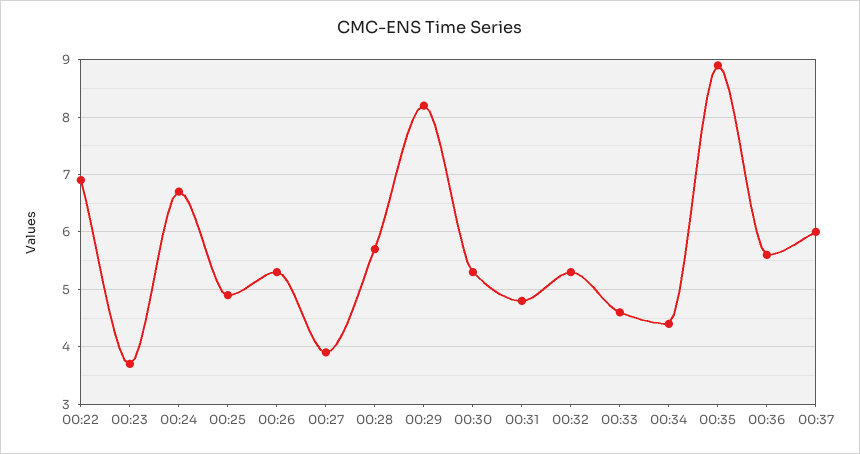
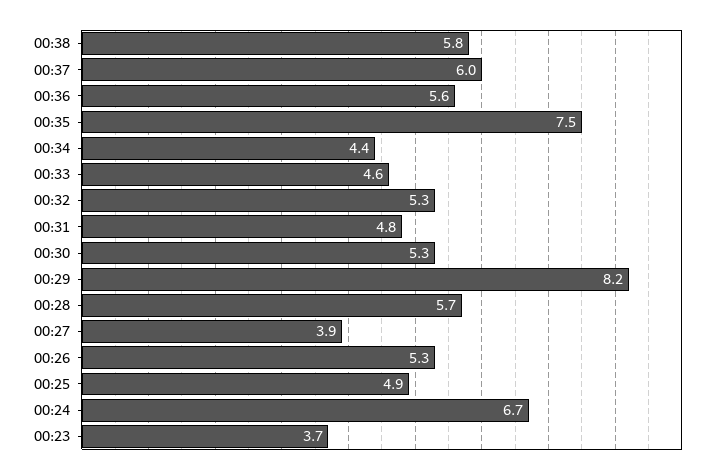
00:22: 7 -> none
00:35: 9 -> 7.5
00:38: none -> 5.8

